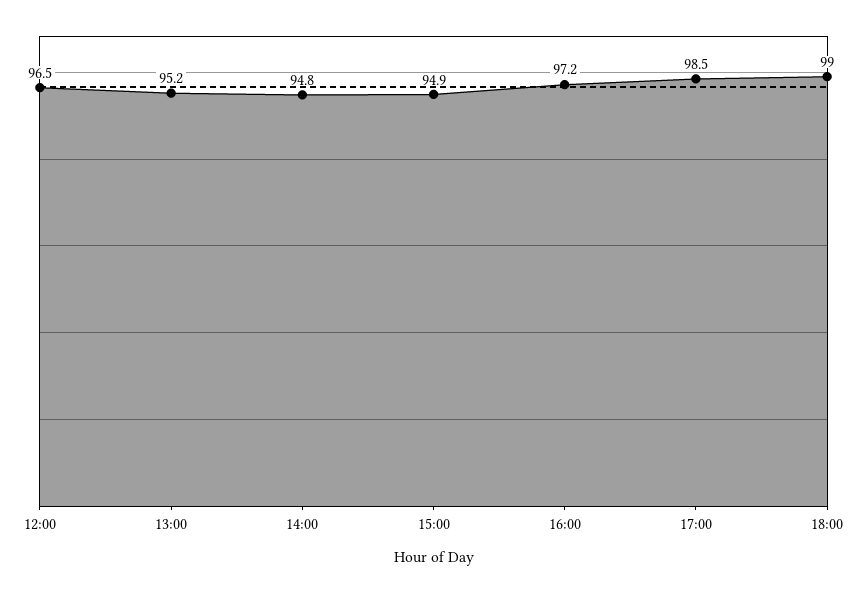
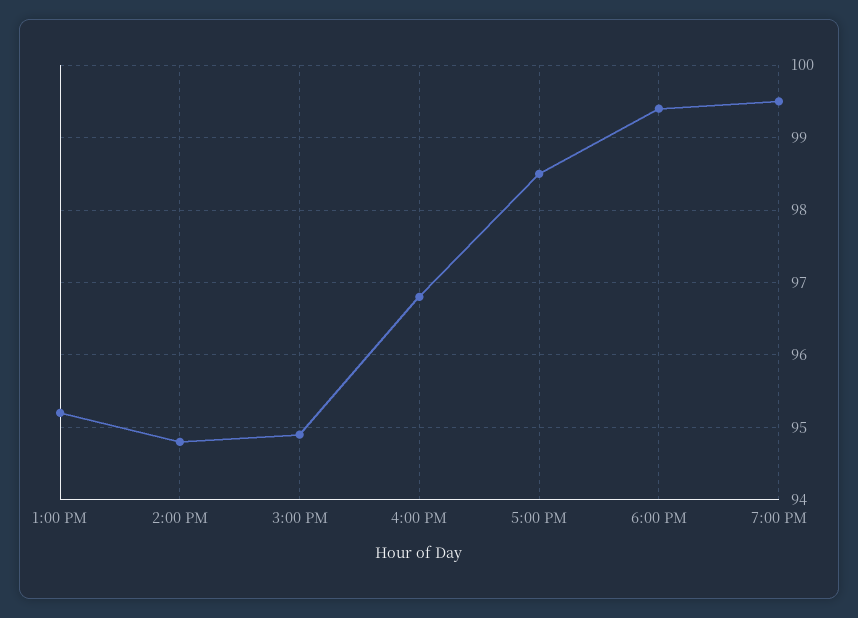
12:00: 96.5 -> none
16:00: 97.2 -> 96.8
18:00: 99 -> 99.4
7:00 PM: none -> 99.5

